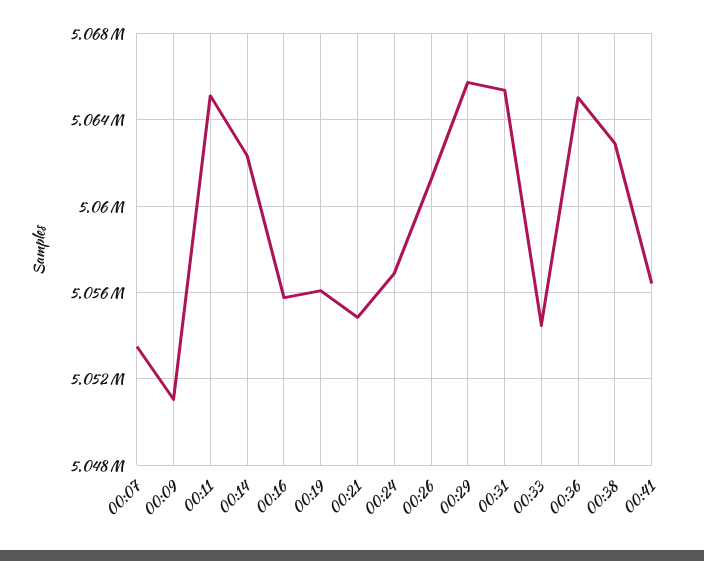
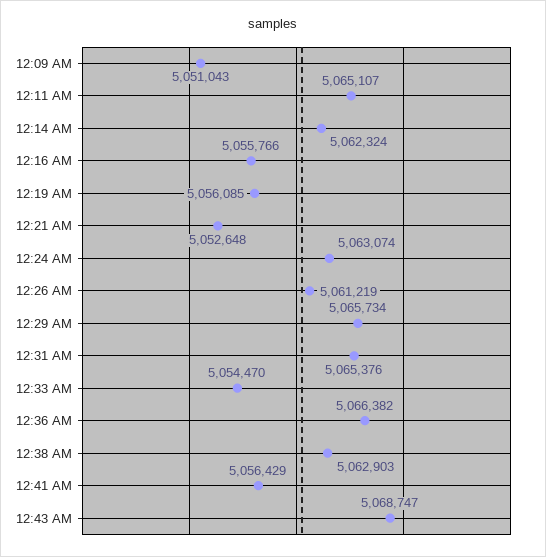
00:07: 5053500 -> none
00:21: 5055000 -> 5052648
00:24: 5057000 -> 5063074
00:36: 5065000 -> 5066382
12:43 AM: none -> 5068747

